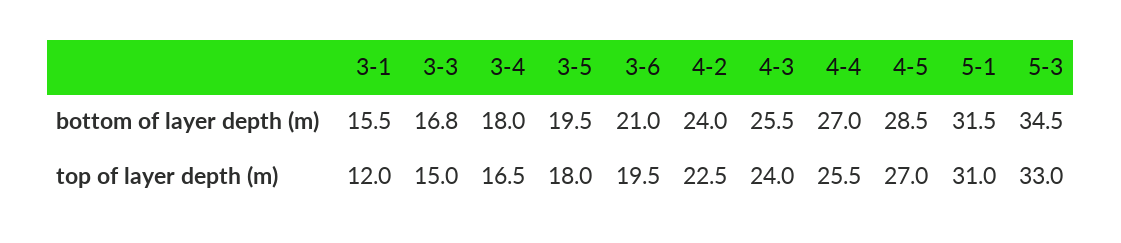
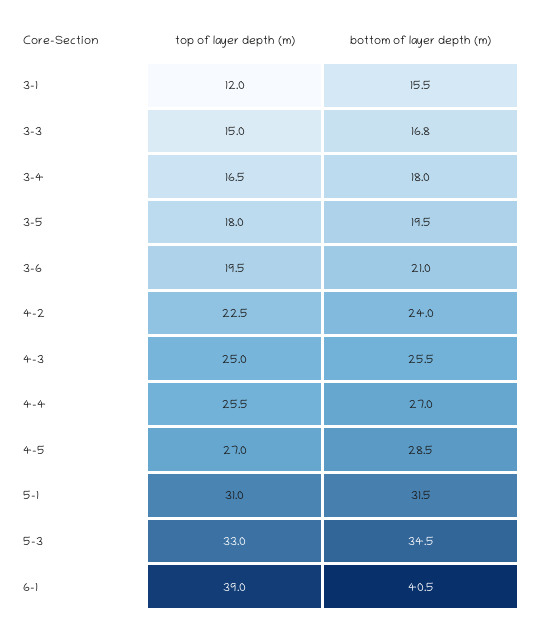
4-3, top of layer depth (m): 24 -> 25
6-1, top of layer depth (m): none -> 39
6-1, bottom of layer depth (m): none -> 40.5

